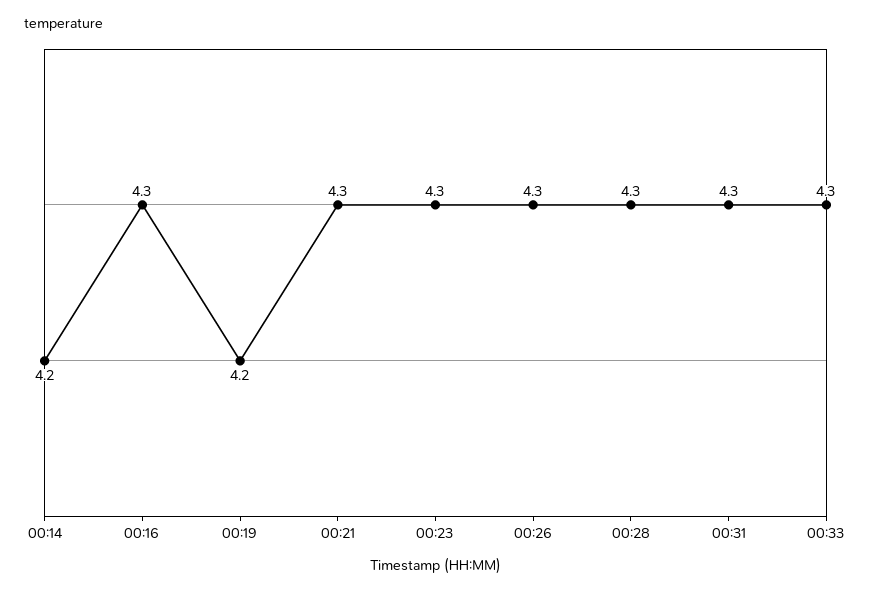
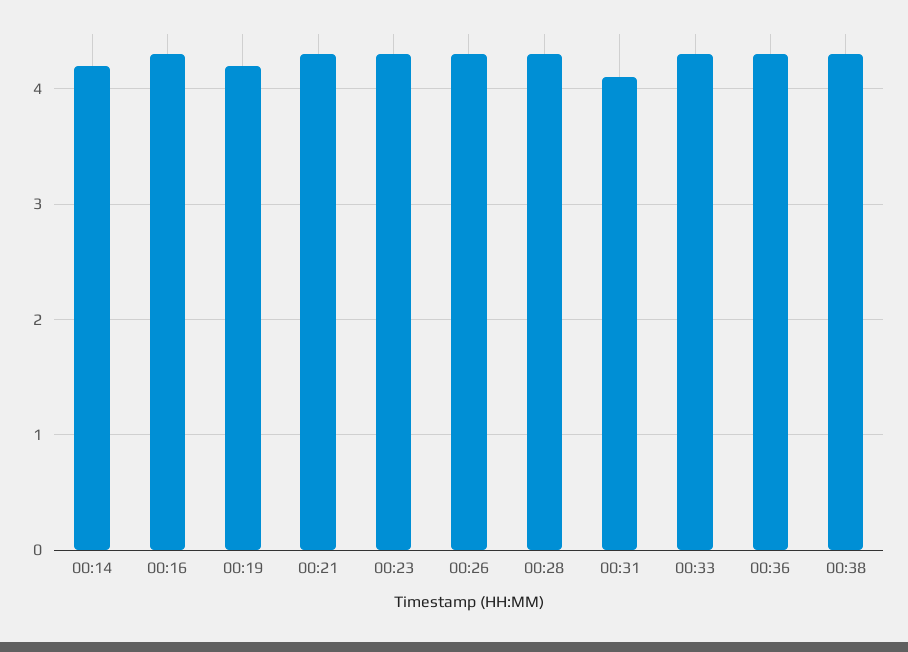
00:31: 4.3 -> 4.1
00:36: none -> 4.3
00:38: none -> 4.3

